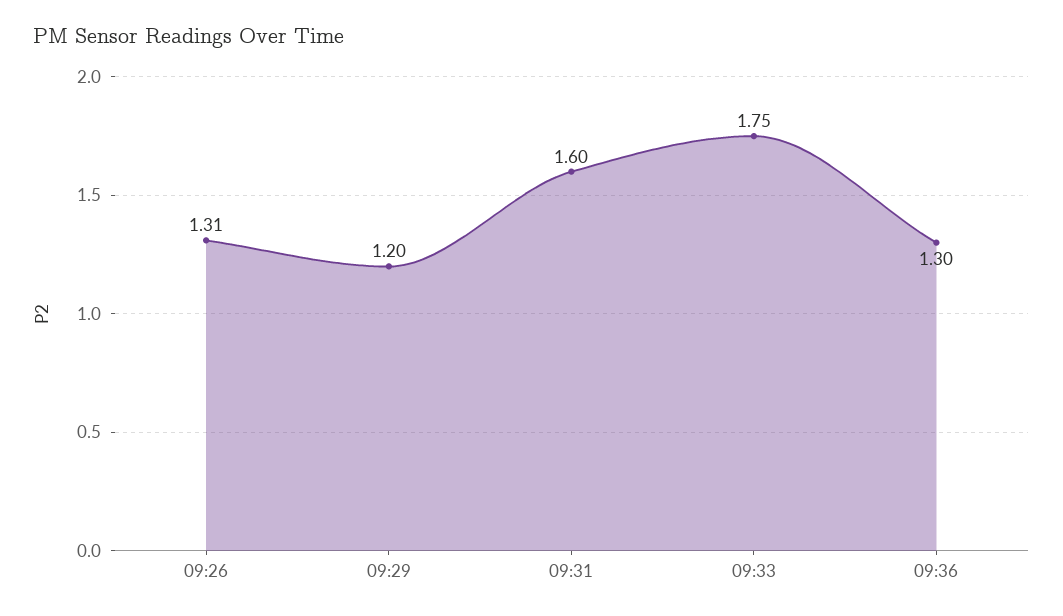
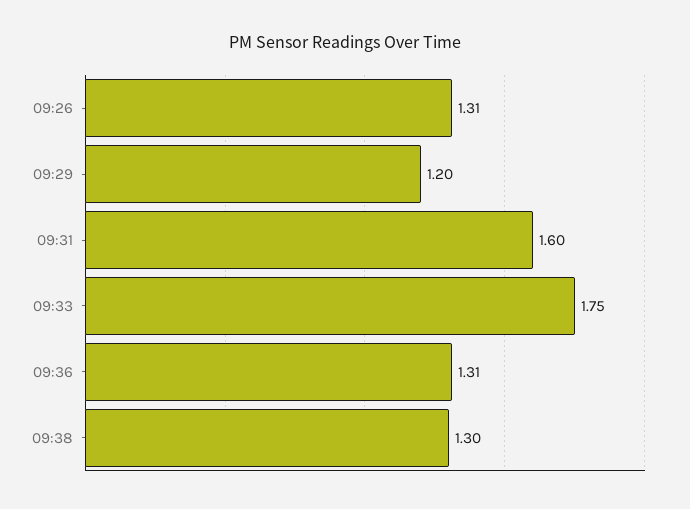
09:36: 1.3 -> 1.31
09:38: none -> 1.3

